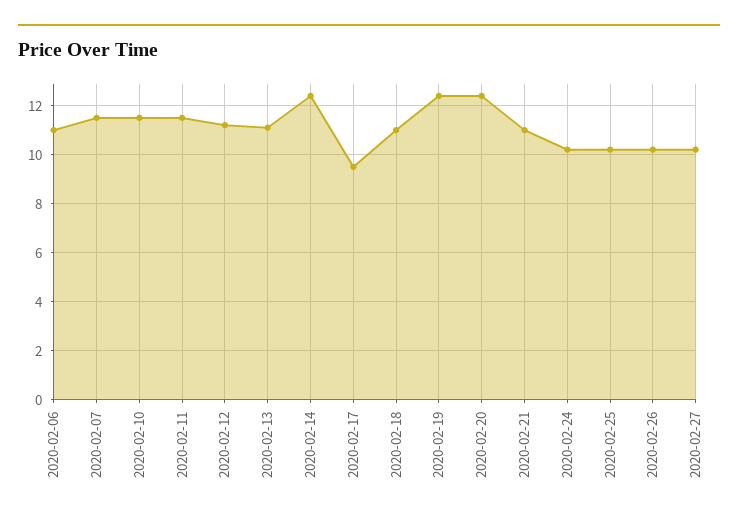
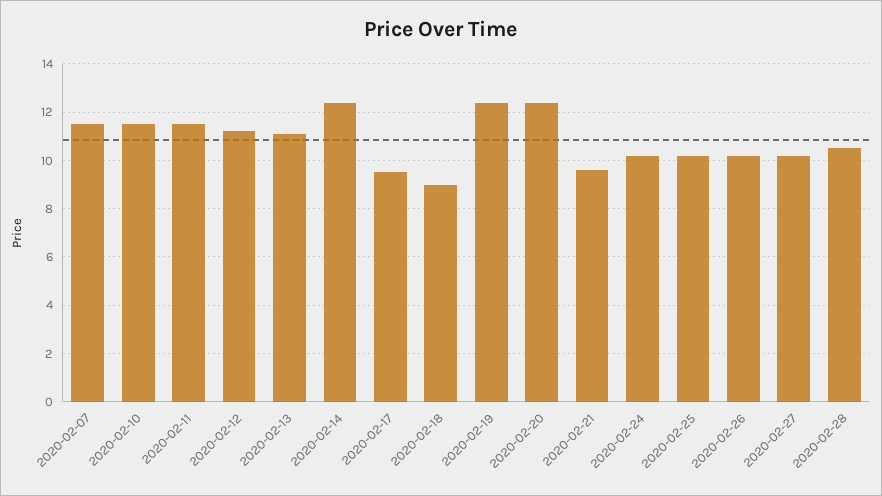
2020-02-06: 11 -> none
2020-02-18: 11 -> 9
2020-02-21: 11 -> 9.5
2020-02-28: none -> 10.5

